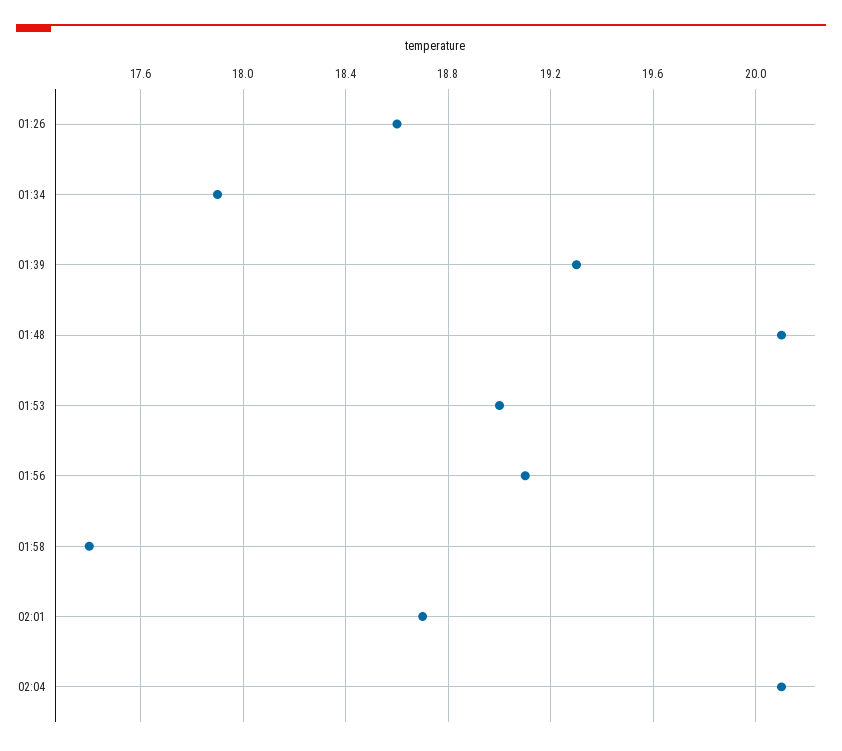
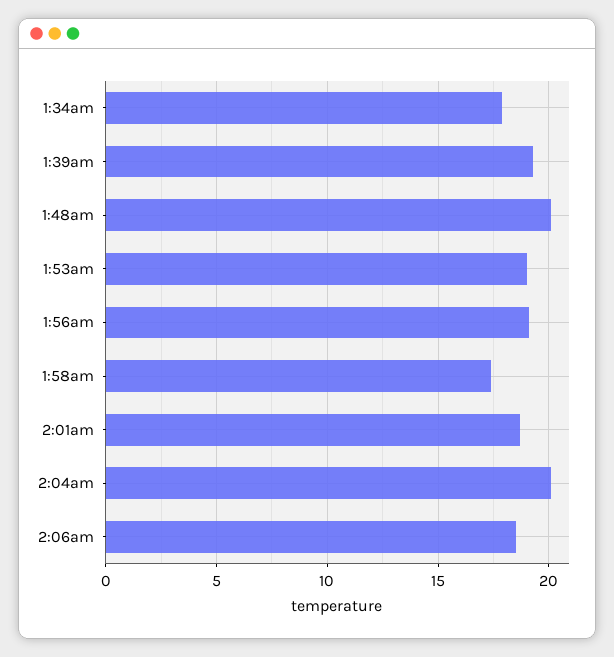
01:26: 18.6 -> none
2:06am: none -> 18.5

